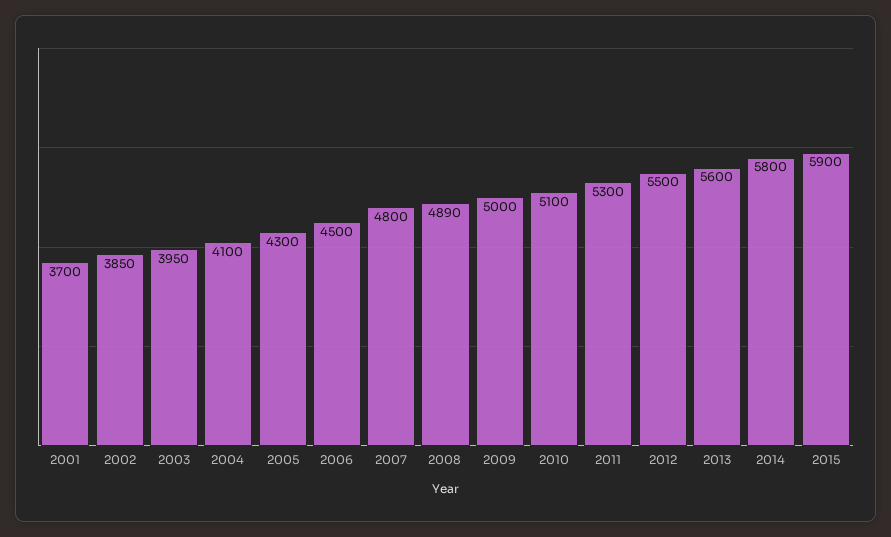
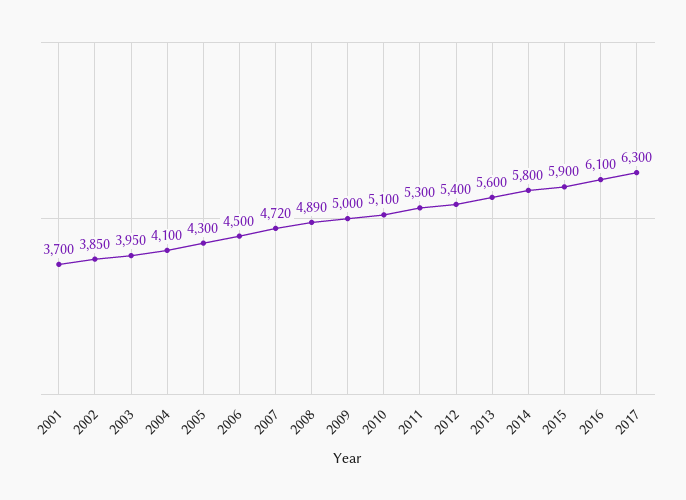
2007: 4800 -> 4720
2012: 5500 -> 5400
2016: none -> 6100
2017: none -> 6300

